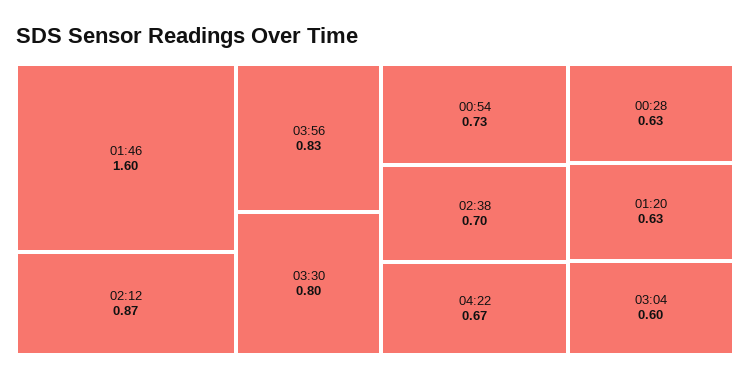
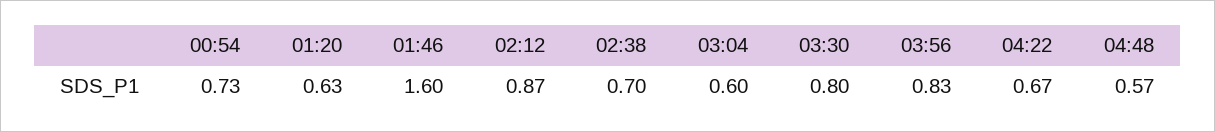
00:28: 0.63 -> none
04:48: none -> 0.57

